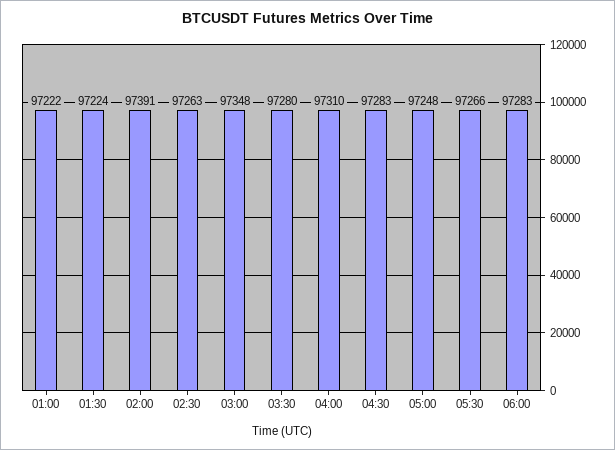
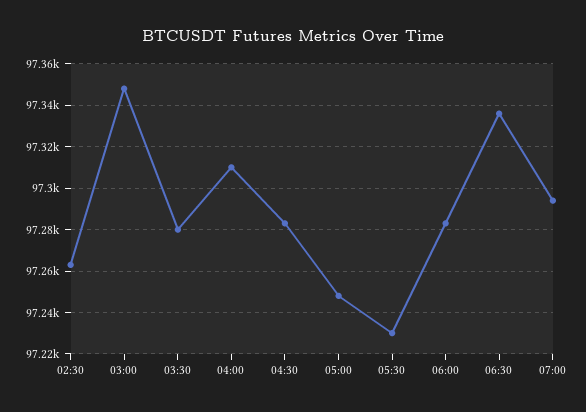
01:00: 97222 -> none
01:30: 97224 -> none
02:00: 97391 -> none
05:30: 97266 -> 97230
06:30: none -> 97335
07:00: none -> 97295

